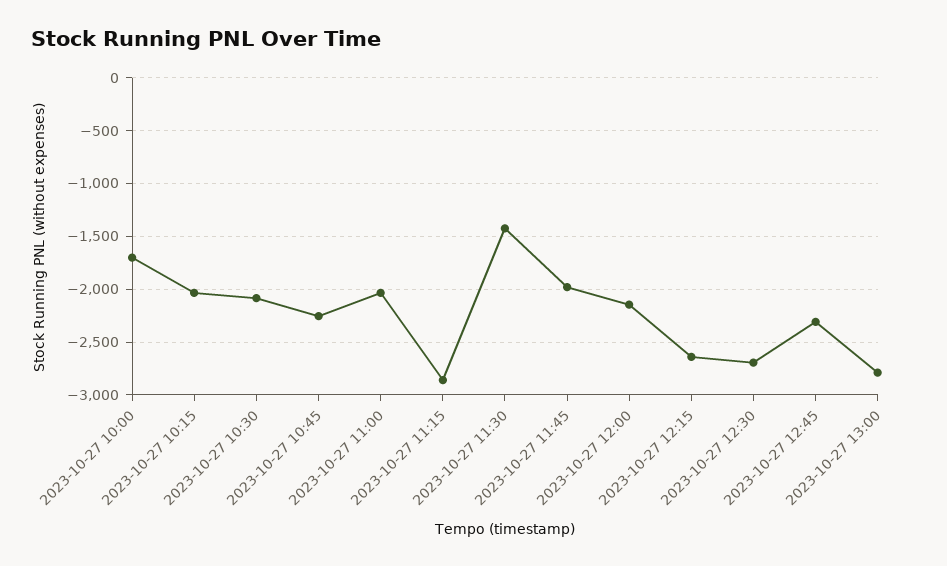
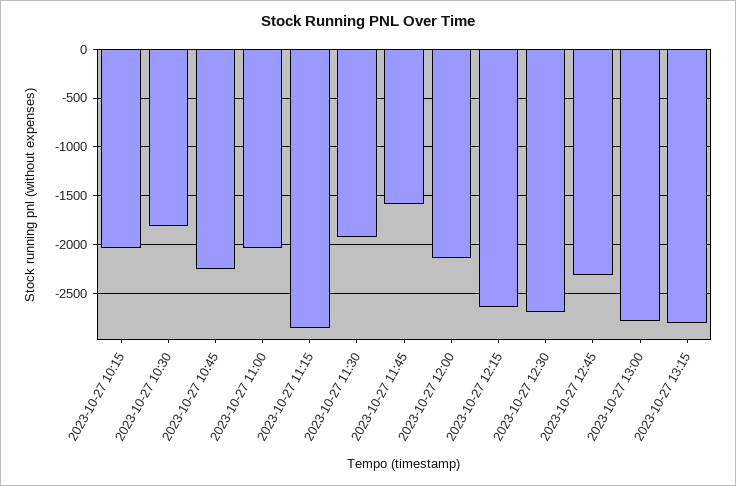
2023-10-27 10:00: -1700 -> none
2023-10-27 10:30: -2100 -> -1800
2023-10-27 11:30: -1400 -> -1900
2023-10-27 11:45: -2000 -> -1600
2023-10-27 13:15: none -> -2800

